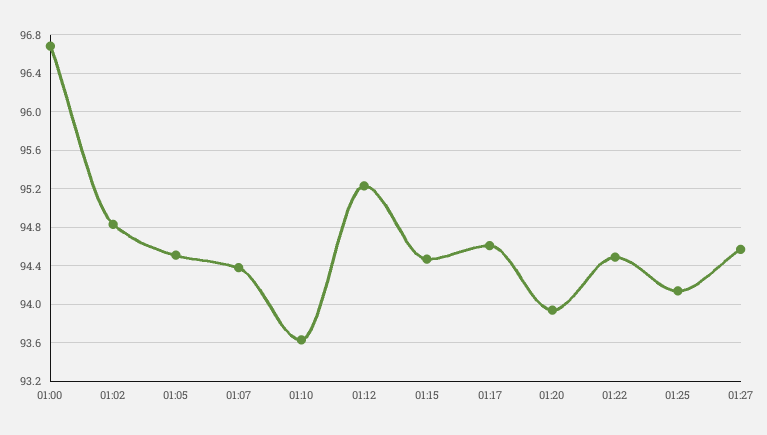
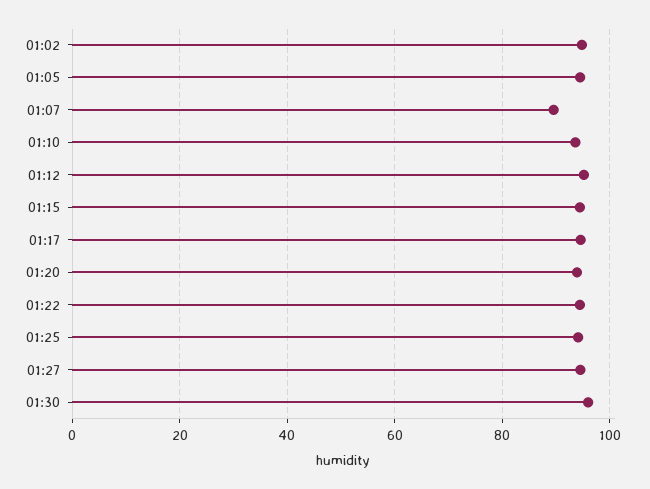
01:00: 96.7 -> none
01:07: 94.4 -> 90
01:30: none -> 96

